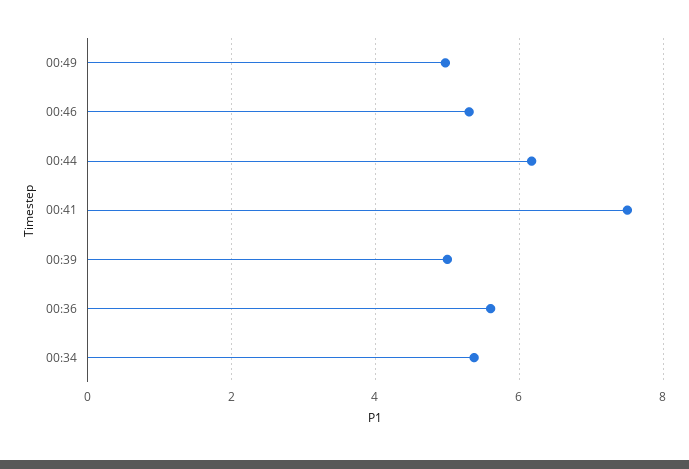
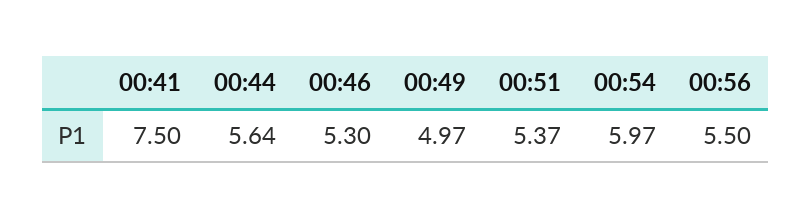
00:44: 6.2 -> 5.64
00:39: 5 -> none
00:36: 5.6 -> none
00:34: 5.4 -> none
00:51: none -> 5.37
00:54: none -> 5.97
00:56: none -> 5.5

